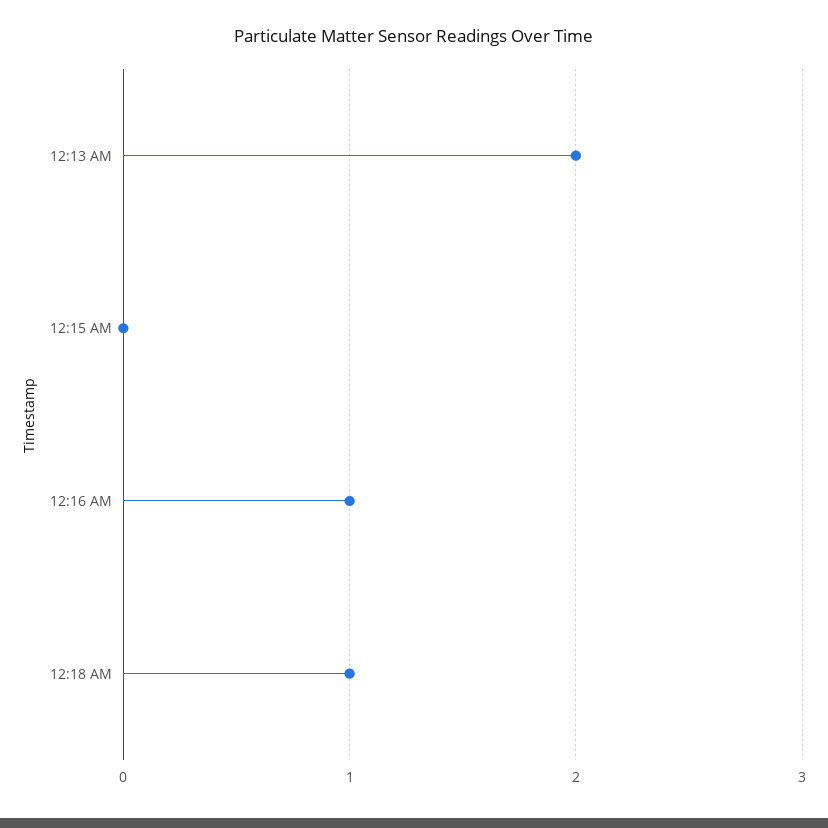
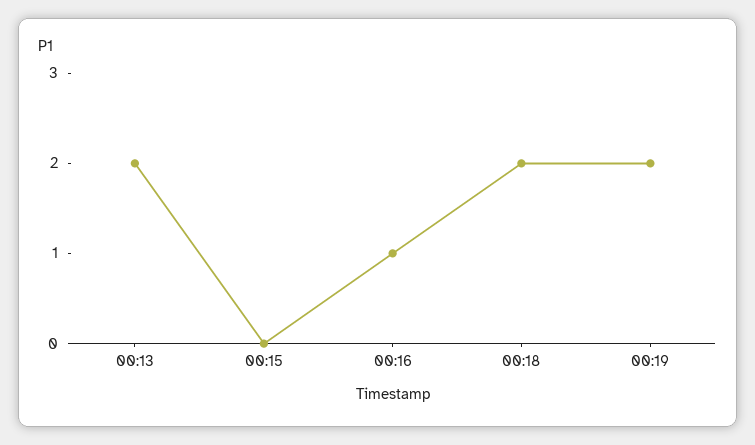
12:18 AM: 1 -> 2
00:19: none -> 2

